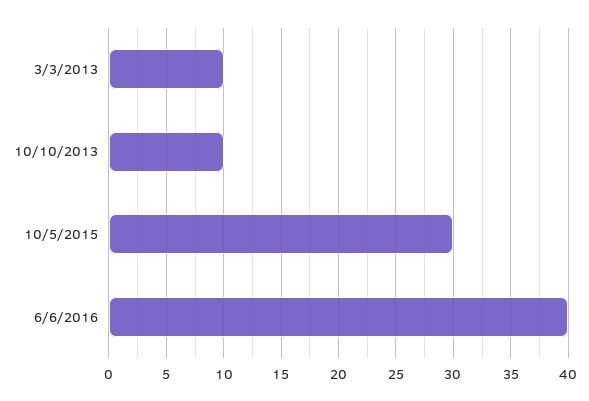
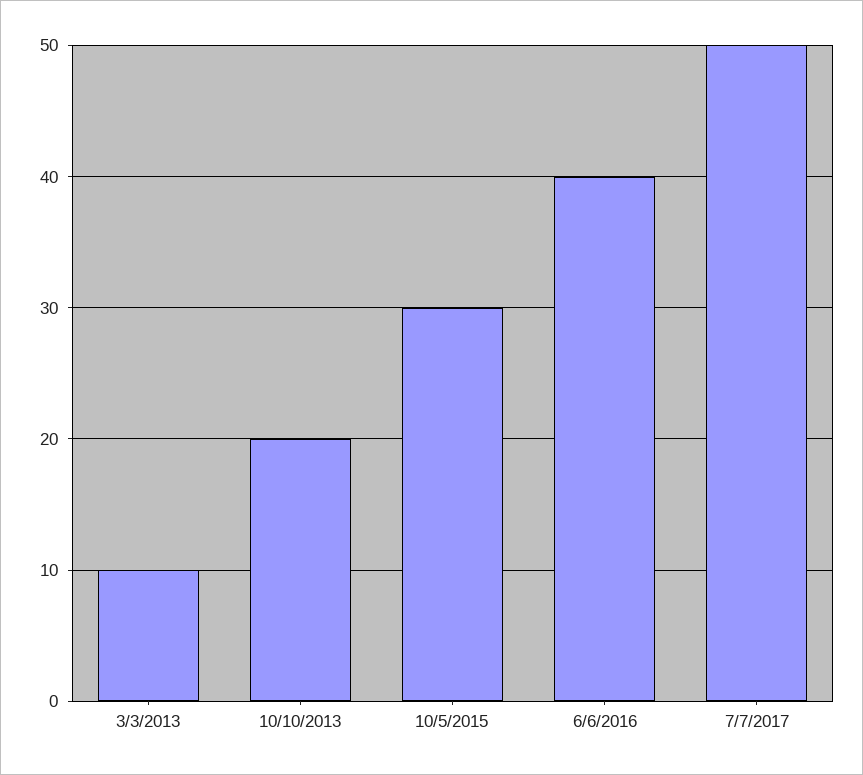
10/10/2013: 10 -> 20
7/7/2017: none -> 50

